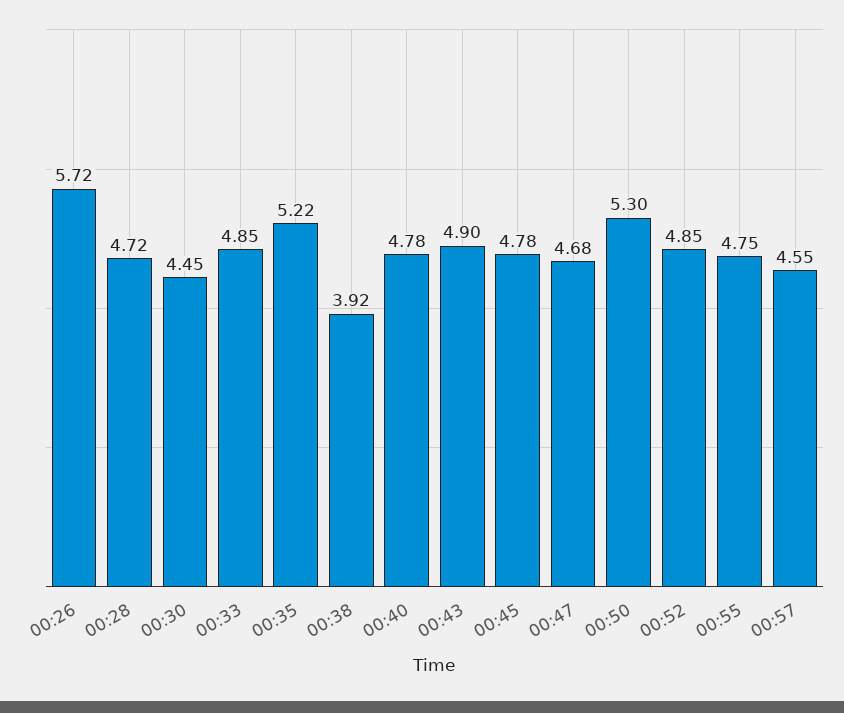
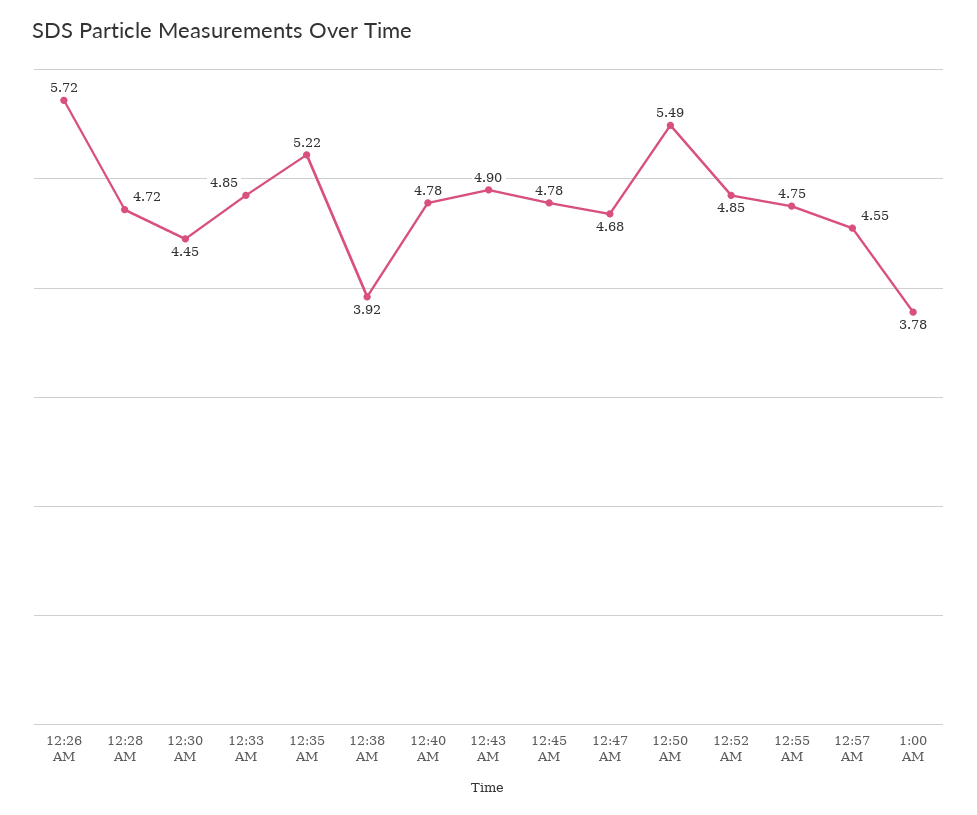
00:50: 5.3 -> 5.49
1:00 AM: none -> 3.78

